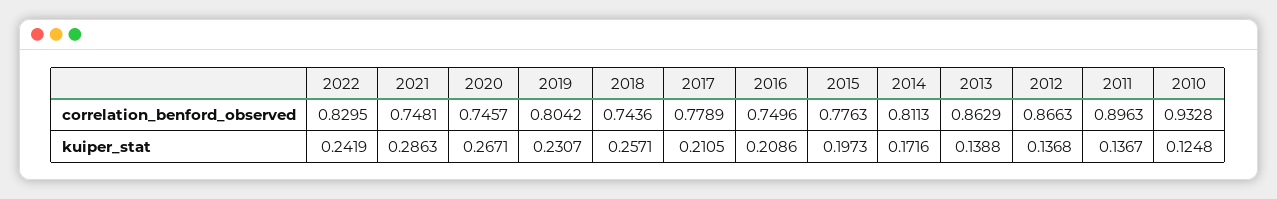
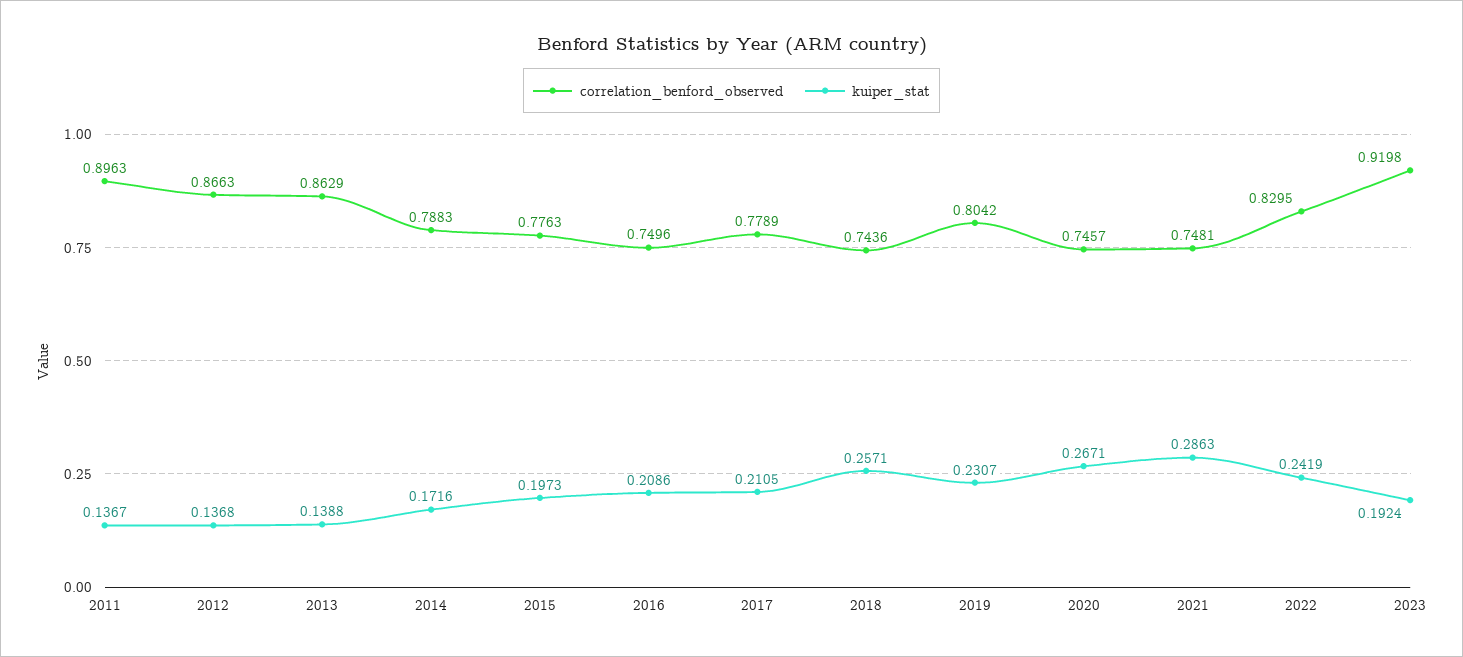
correlation_benford_observed, 2014: 0.8113 -> 0.7883
correlation_benford_observed, 2010: 0.9328 -> none
kuiper_stat, 2010: 0.1248 -> none
correlation_benford_observed, 2023: none -> 0.9198
kuiper_stat, 2023: none -> 0.1924

